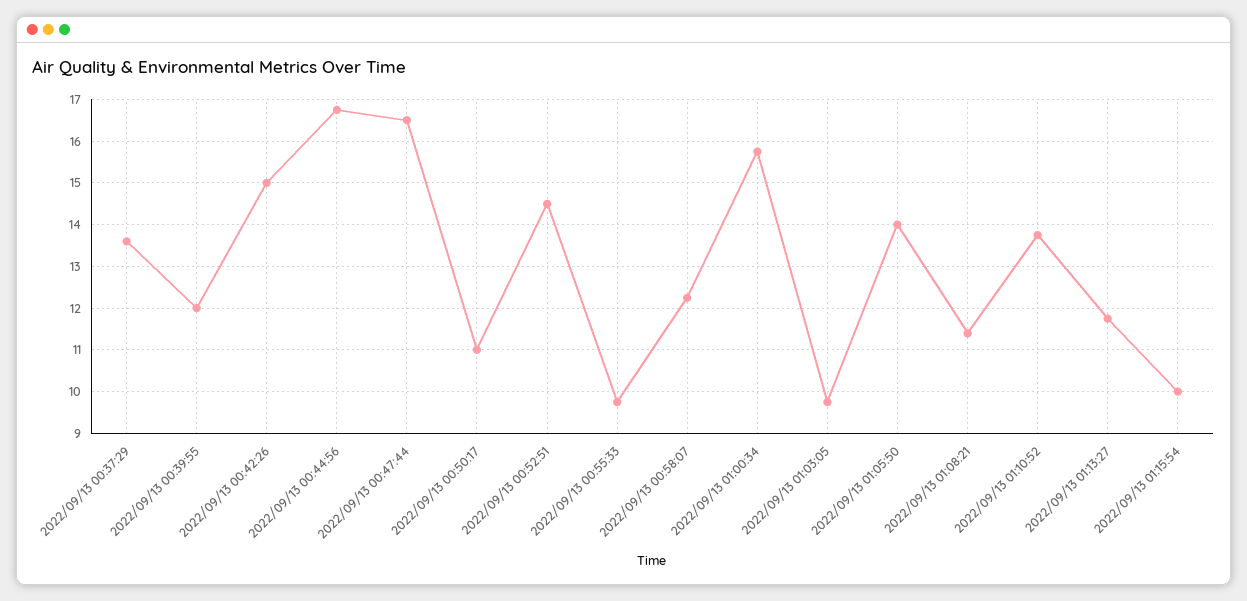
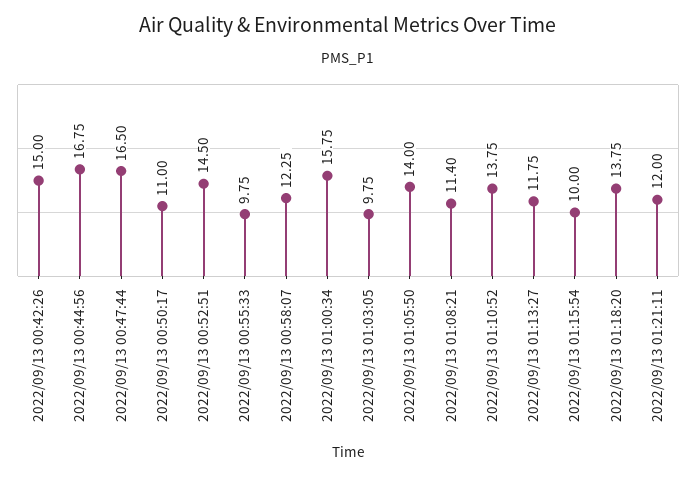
2022/09/13 00:37:29: 13.6 -> none
2022/09/13 00:39:55: 12 -> none
2022/09/13 01:18:20: none -> 13.75
2022/09/13 01:21:11: none -> 12

